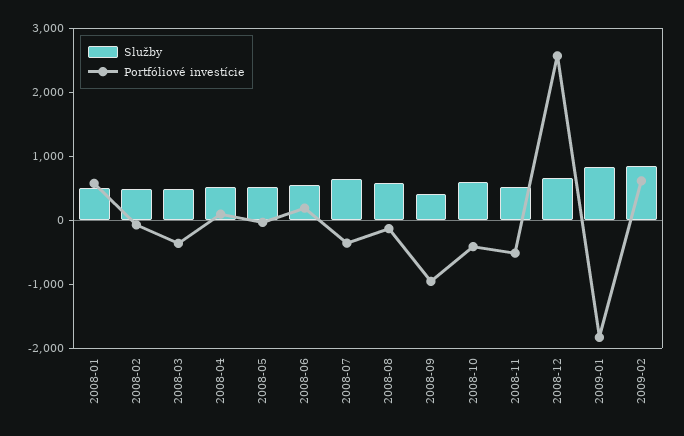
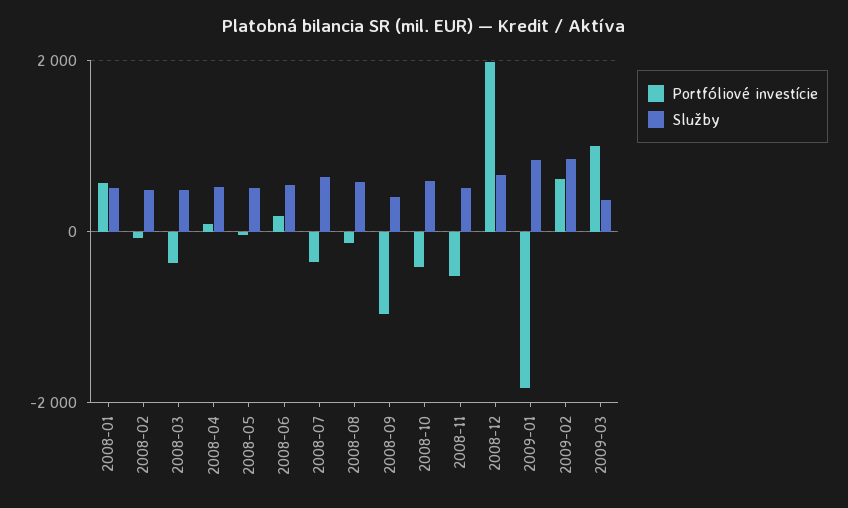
Portfóliové investície, 2008-12: 2600 -> 2000
Portfóliové investície, 2009-03: none -> 1000
Služby, 2009-03: none -> 400

